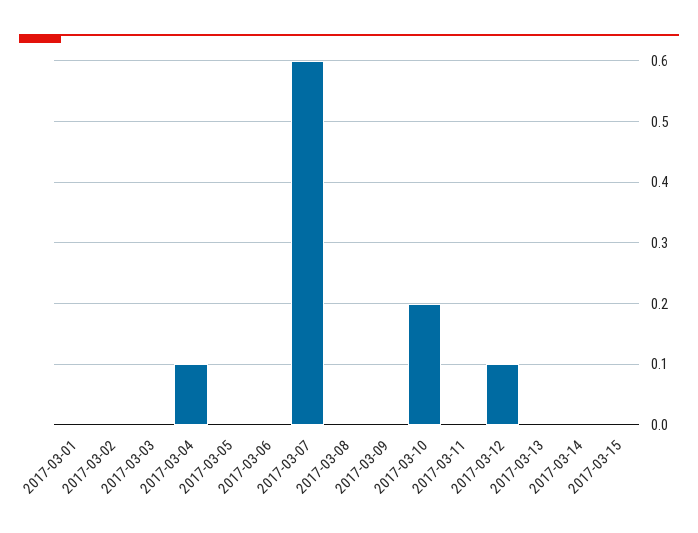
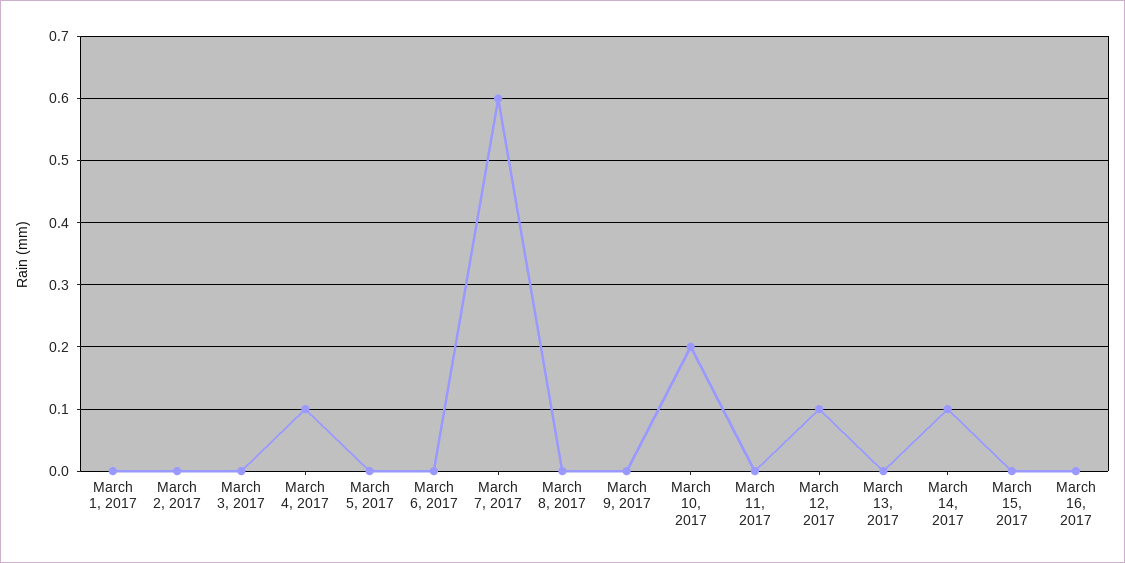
2017-03-14: 0 -> 0.1
March 16, 2017: none -> 0

